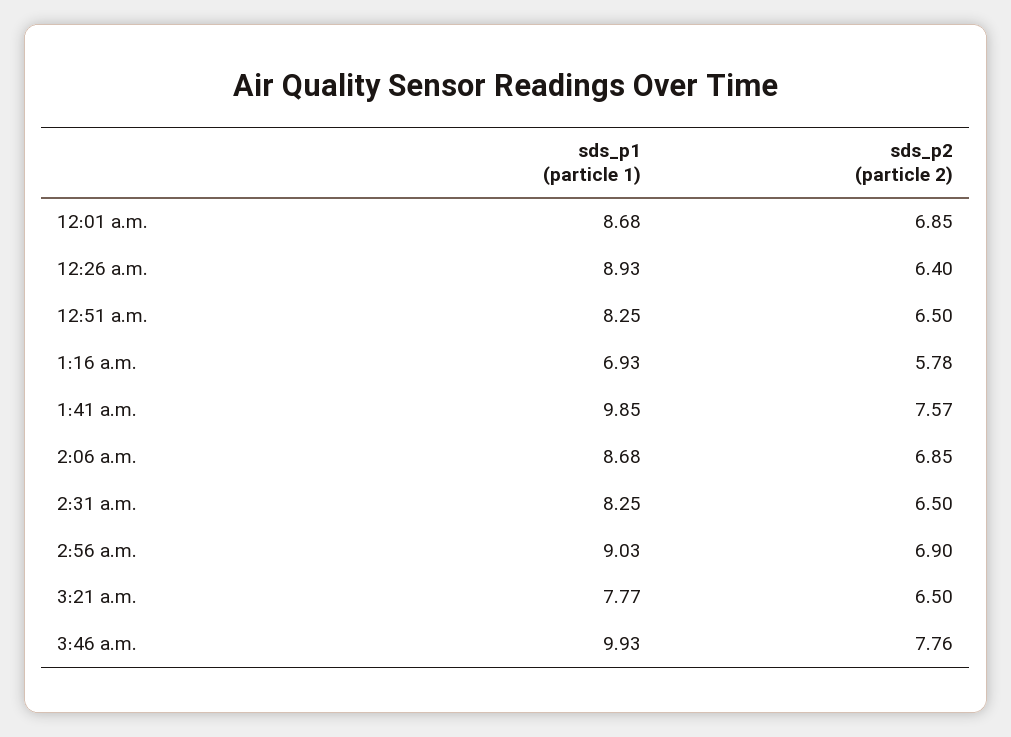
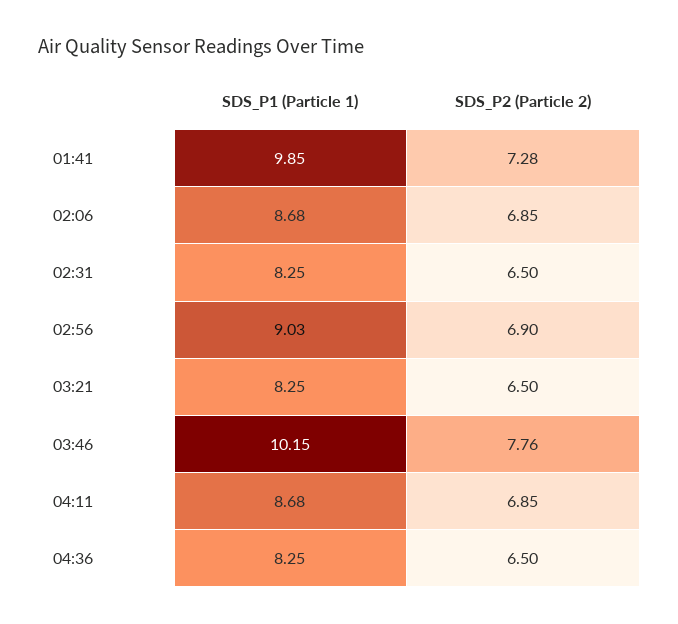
sds_p1 (particle 1), 12:01 a.m.: 8.68 -> none
sds_p2 (particle 2), 12:01 a.m.: 6.85 -> none
sds_p1 (particle 1), 12:26 a.m.: 8.93 -> none
sds_p2 (particle 2), 12:26 a.m.: 6.4 -> none
sds_p1 (particle 1), 12:51 a.m.: 8.25 -> none
sds_p2 (particle 2), 12:51 a.m.: 6.5 -> none
sds_p1 (particle 1), 1:16 a.m.: 6.93 -> none
sds_p2 (particle 2), 1:16 a.m.: 5.78 -> none
sds_p2 (particle 2), 1:41 a.m.: 7.57 -> 7.28
sds_p1 (particle 1), 3:21 a.m.: 7.77 -> 8.25
sds_p1 (particle 1), 3:46 a.m.: 9.93 -> 10.15
sds_p1 (particle 1), 04:11: none -> 8.68
sds_p2 (particle 2), 04:11: none -> 6.85
sds_p1 (particle 1), 04:36: none -> 8.25
sds_p2 (particle 2), 04:36: none -> 6.5

